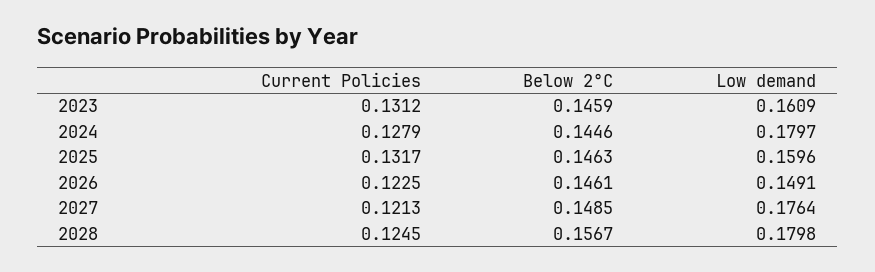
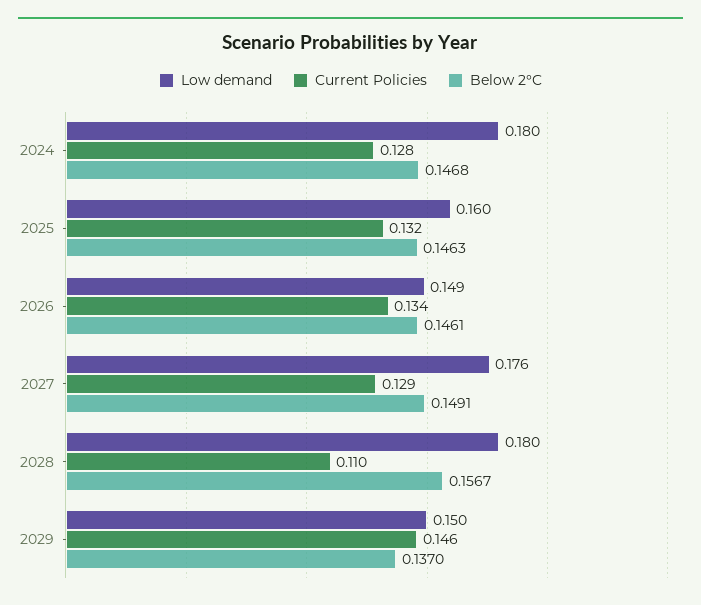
Current Policies, 2023: 0.1312 -> none
Below 2°C, 2023: 0.1459 -> none
Low demand, 2023: 0.1609 -> none
Below 2°C, 2024: 0.1446 -> 0.1468
Current Policies, 2026: 0.1225 -> 0.134
Current Policies, 2027: 0.1213 -> 0.129
Below 2°C, 2027: 0.1485 -> 0.1491
Current Policies, 2028: 0.1245 -> 0.11
Low demand, 2029: none -> 0.15
Current Policies, 2029: none -> 0.146
Below 2°C, 2029: none -> 0.137

